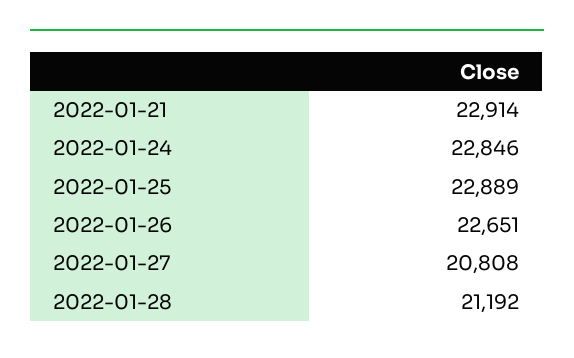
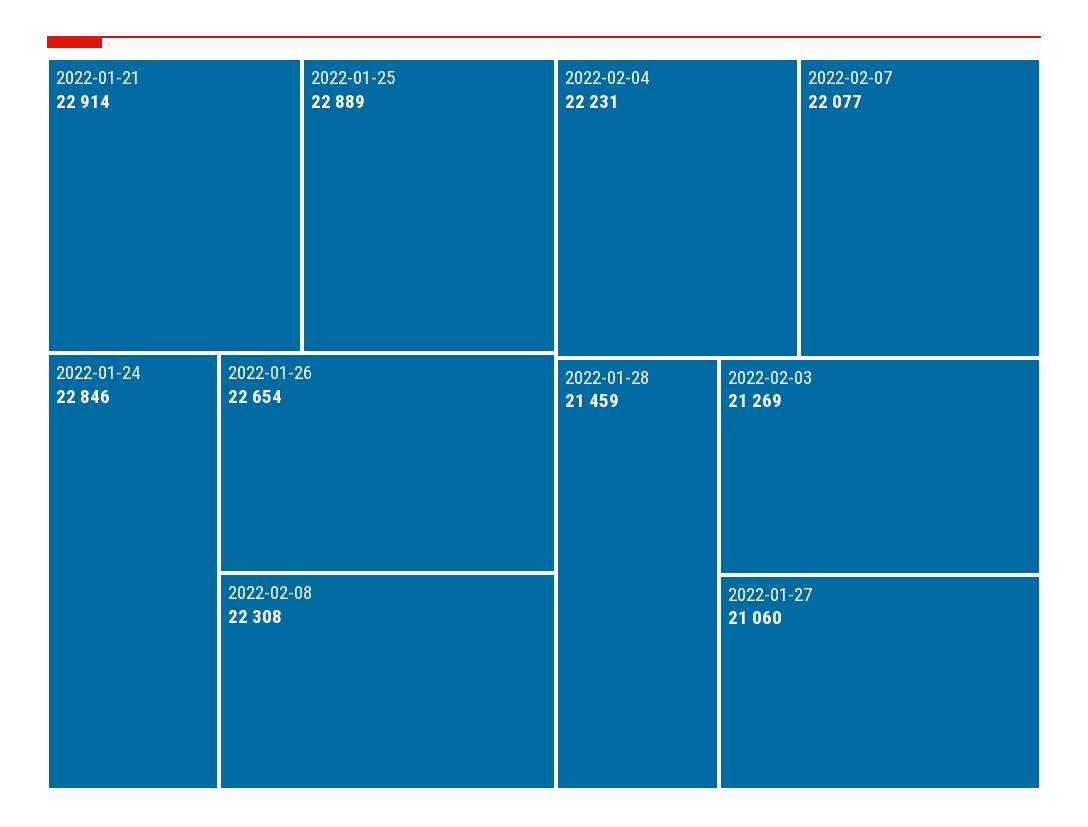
2022-01-26: 22651 -> 22654
2022-01-27: 20808 -> 21060
2022-01-28: 21192 -> 21459
2022-02-08: none -> 22308
2022-02-04: none -> 22231
2022-02-07: none -> 22077
2022-02-03: none -> 21269

